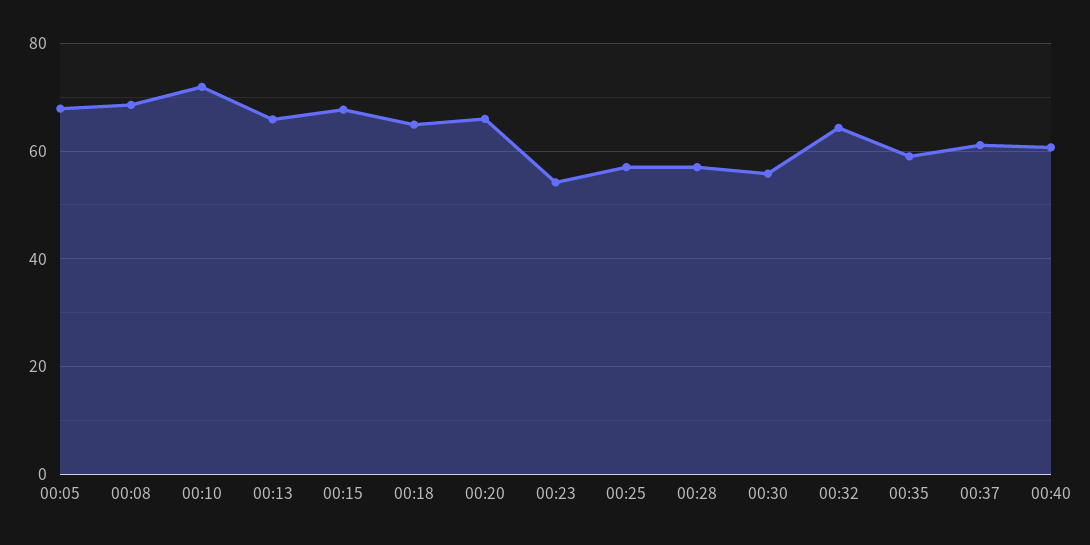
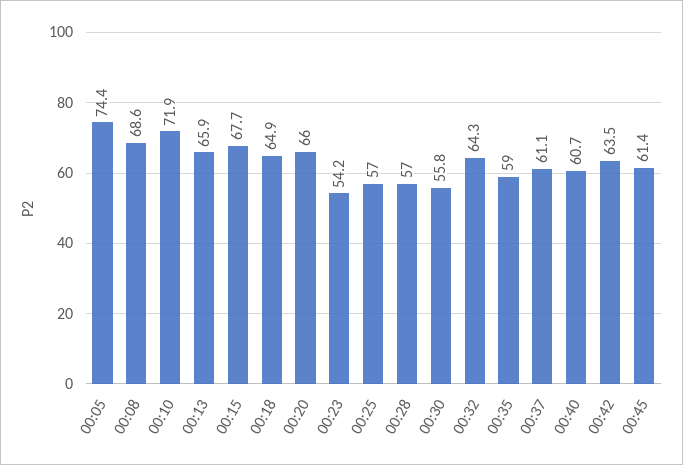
00:05: 68 -> 74.4
00:42: none -> 63.5
00:45: none -> 61.4

